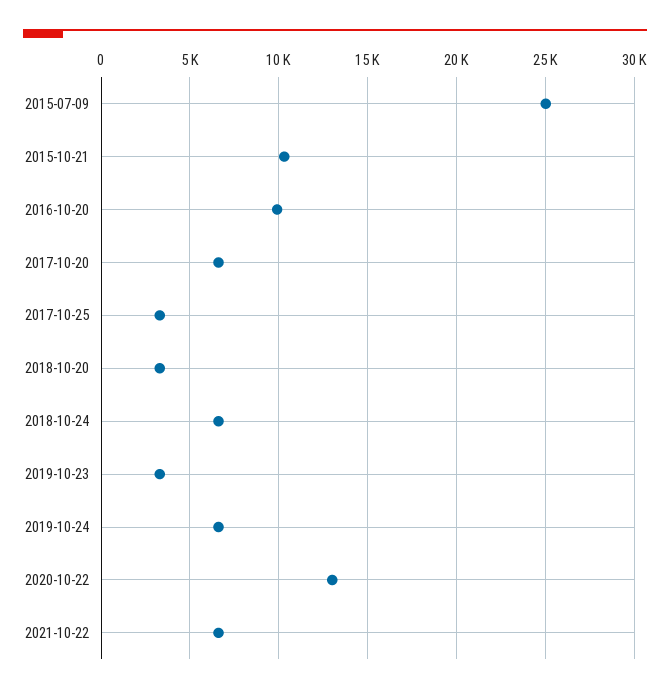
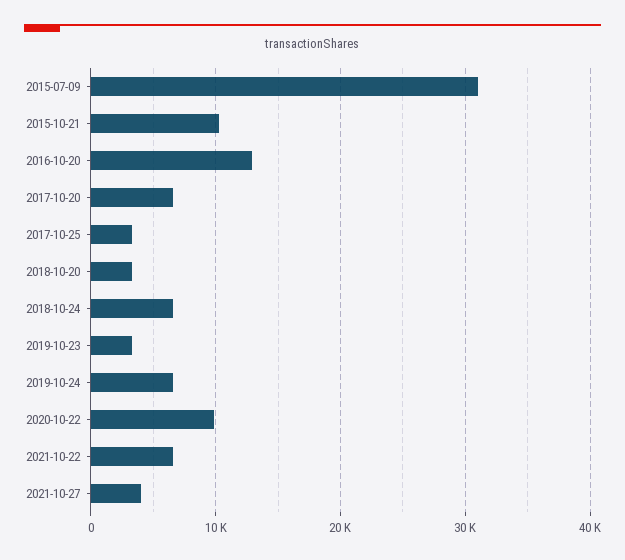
2015-07-09: 25000 -> 31000
2016-10-20: 10000 -> 13000
2020-10-22: 13000 -> 10000
2021-10-27: none -> 4000

